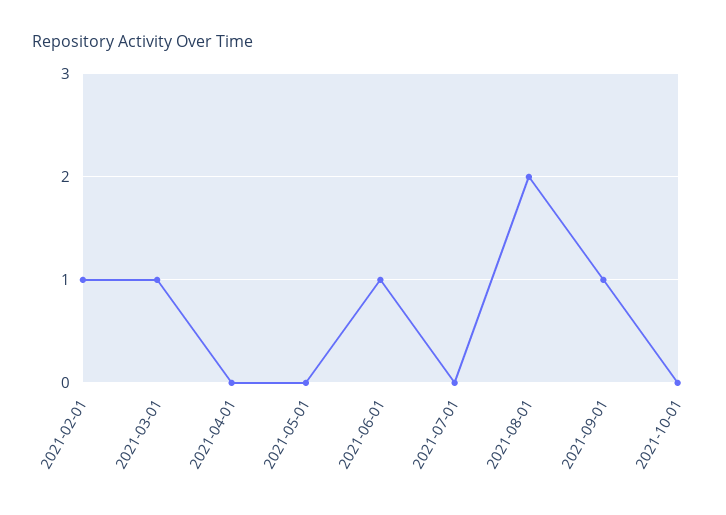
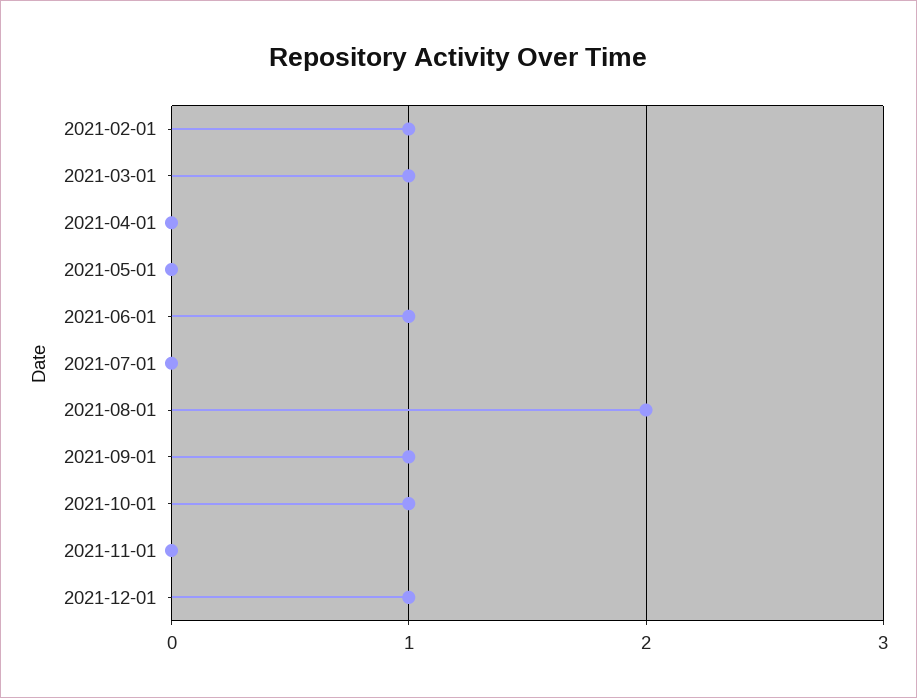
2021-10-01: 0 -> 1
2021-11-01: none -> 0
2021-12-01: none -> 1

